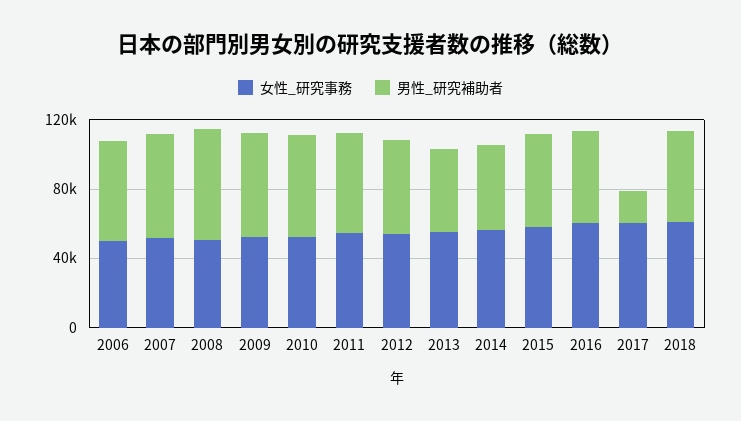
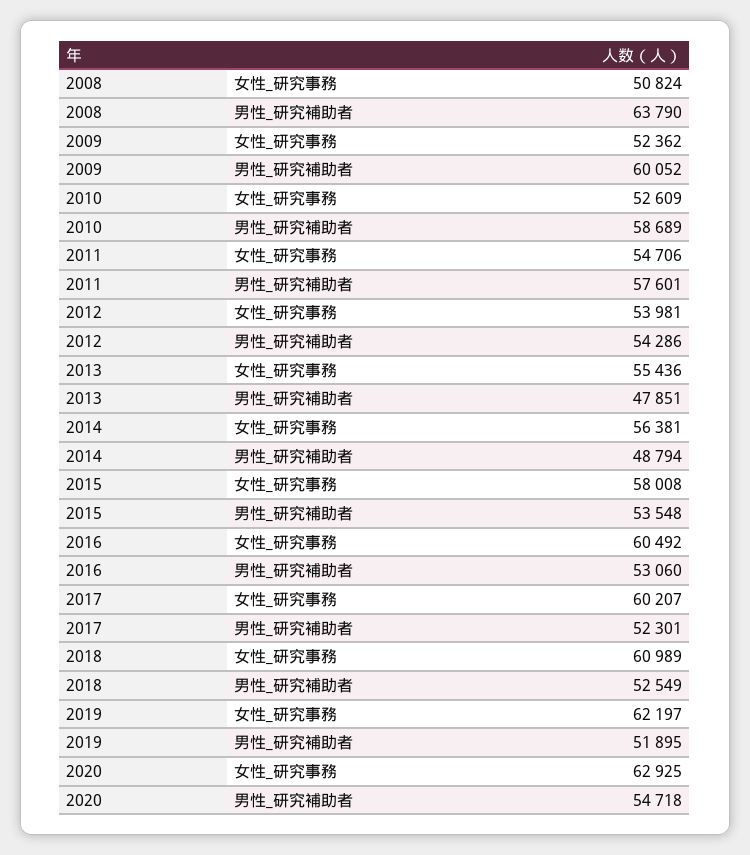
女性_研究事務, 2006: 50000 -> none
男性_研究補助者, 2006: 60000 -> none
女性_研究事務, 2007: 50000 -> none
男性_研究補助者, 2007: 60000 -> none
男性_研究補助者, 2017: 20000 -> 52301
女性_研究事務, 2019: none -> 62197
男性_研究補助者, 2019: none -> 51895
女性_研究事務, 2020: none -> 62925
男性_研究補助者, 2020: none -> 54718

